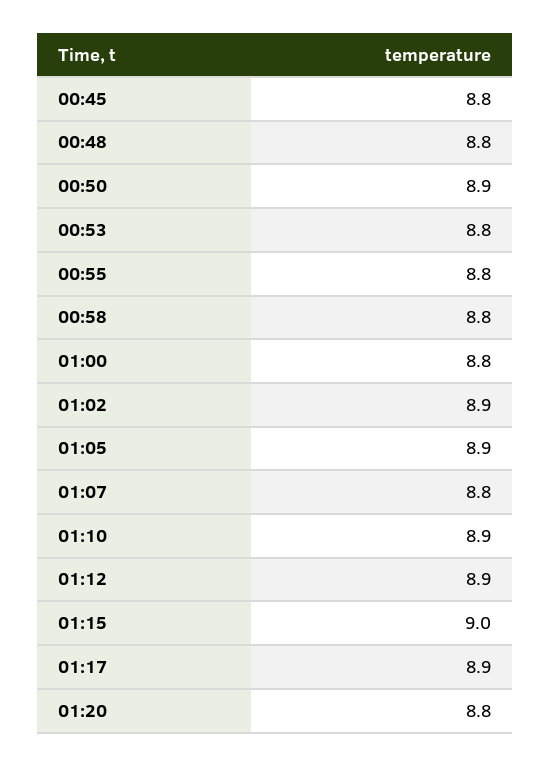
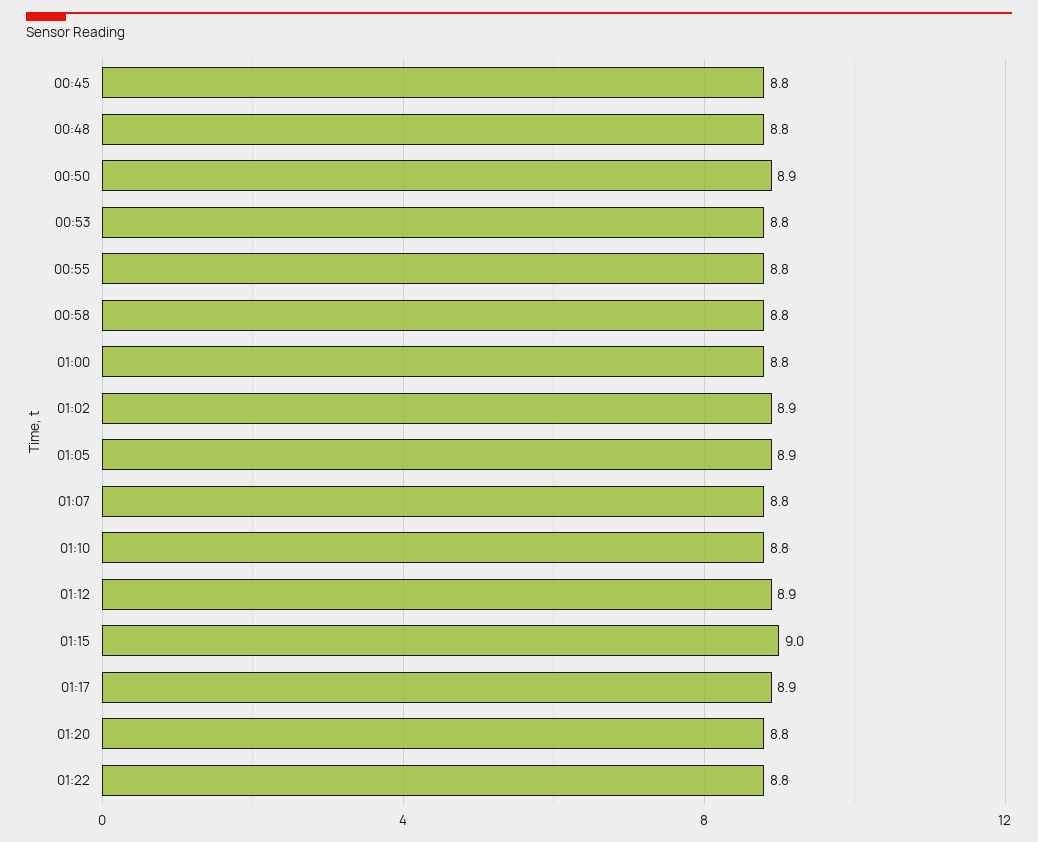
01:10: 8.9 -> 8.8
01:22: none -> 8.8

